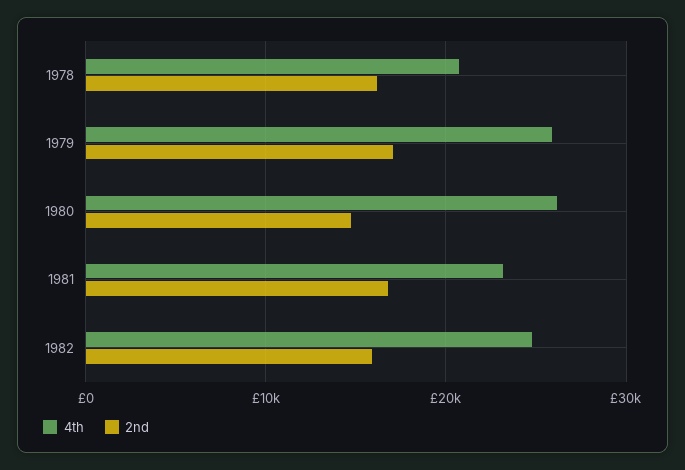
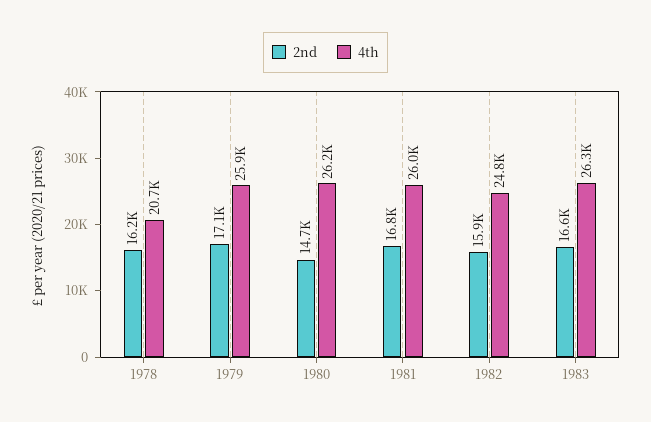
4th, 1981: 23000 -> 26000
2nd, 1983: none -> 16600
4th, 1983: none -> 26300

